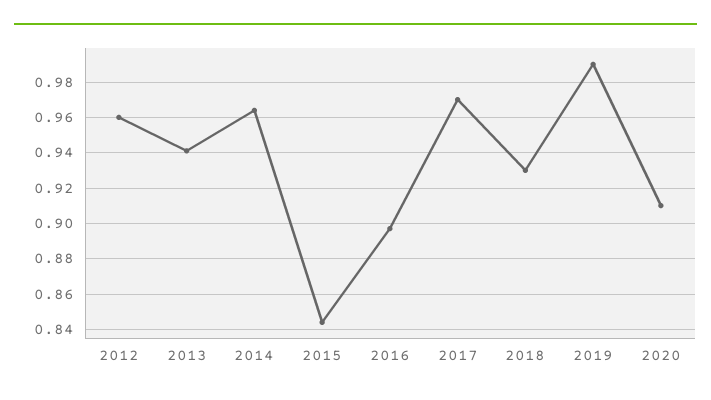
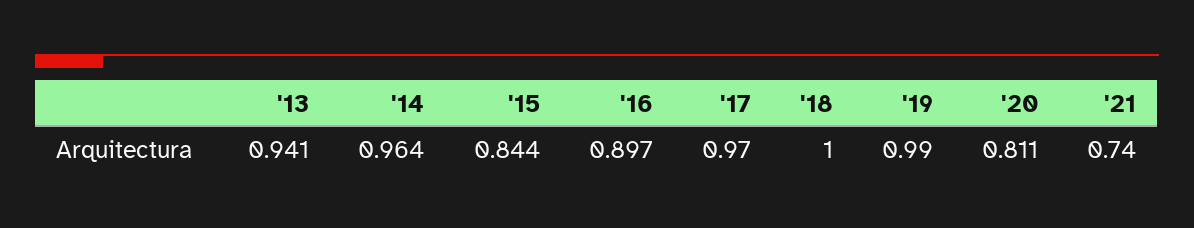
2012: 0.96 -> none
2018: 0.93 -> 1
2020: 0.91 -> 0.811
'21: none -> 0.74

